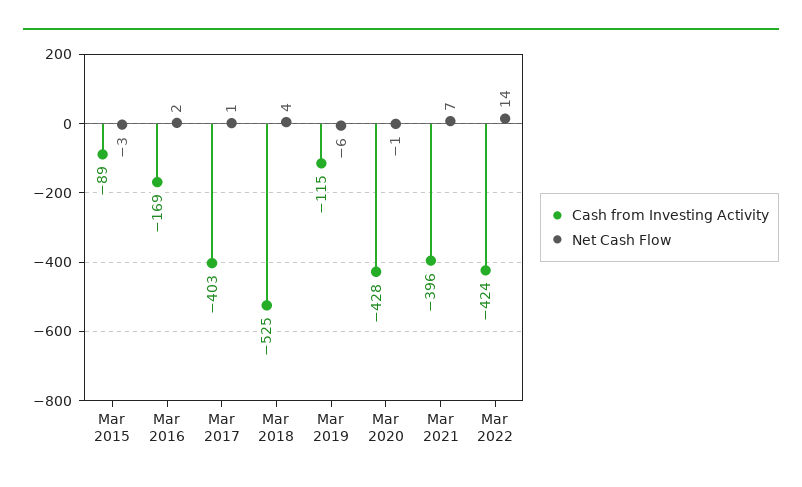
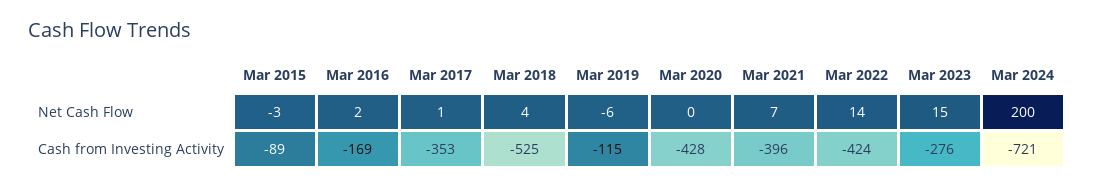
Cash from Investing Activity, Mar 2017: -403 -> -353
Net Cash Flow, Mar 2020: -1 -> 0
Net Cash Flow, Mar 2023: none -> 15
Net Cash Flow, Mar 2024: none -> 200
Cash from Investing Activity, Mar 2023: none -> -276
Cash from Investing Activity, Mar 2024: none -> -721

